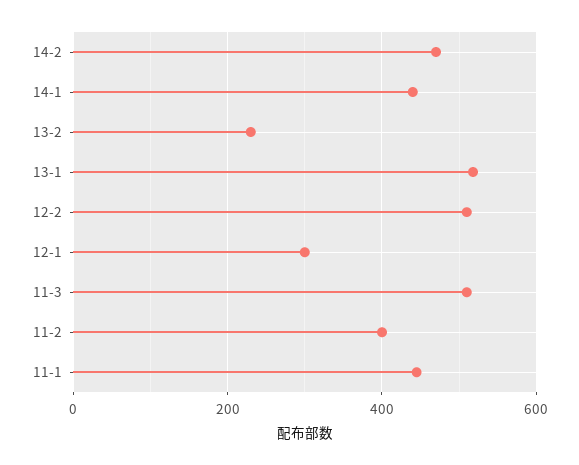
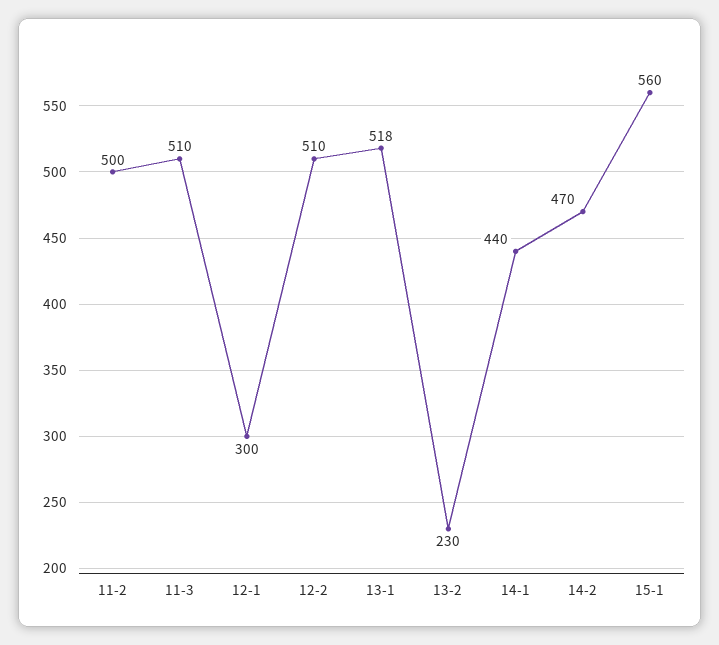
11-2: 400 -> 500
11-1: 440 -> none
15-1: none -> 560

